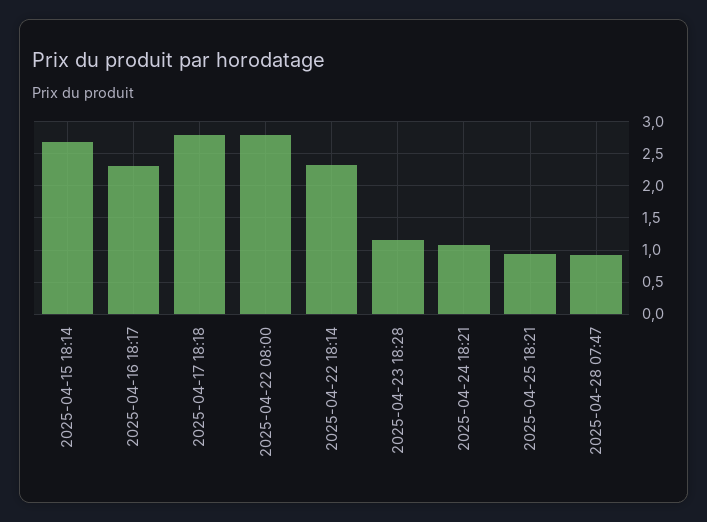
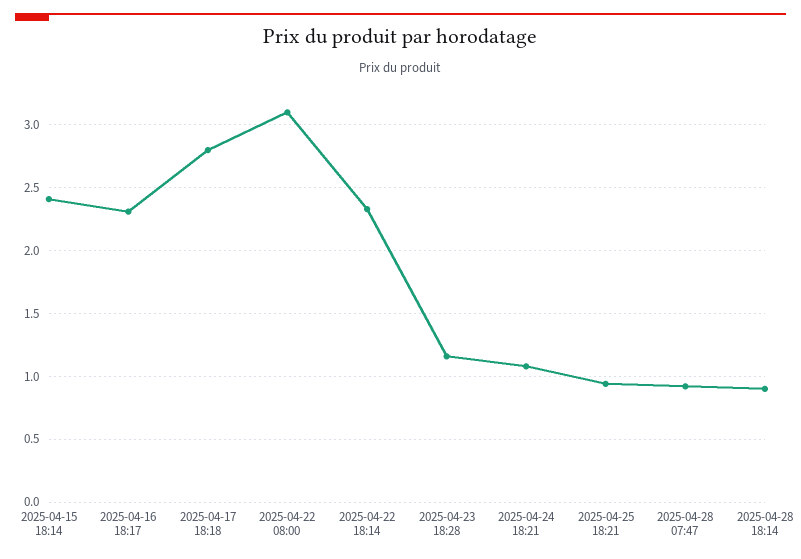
2025-04-15 18:14: 2.7 -> 2.4
2025-04-22 08:00: 2.8 -> 3.1
2025-04-28 18:14: none -> 0.9

